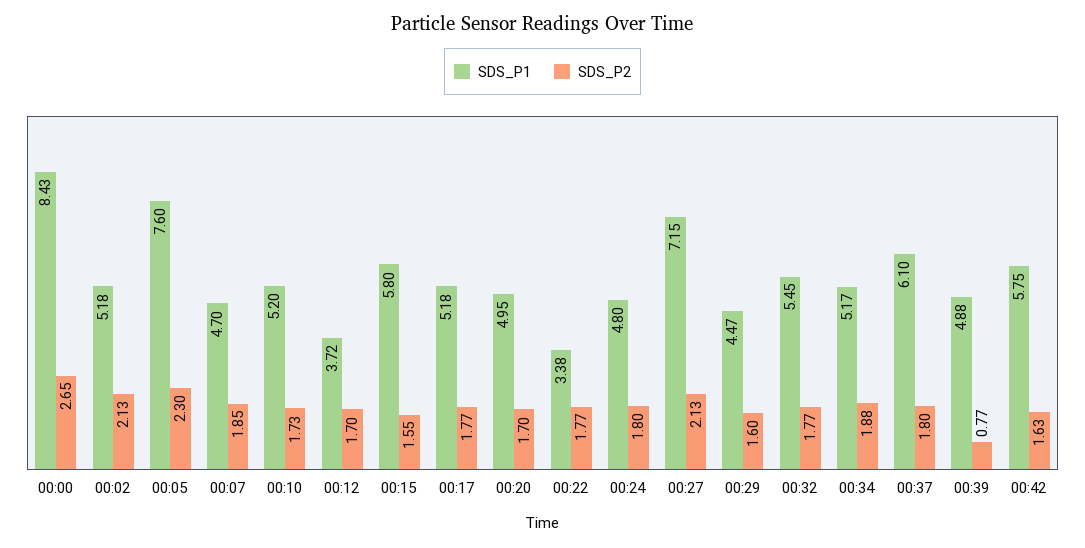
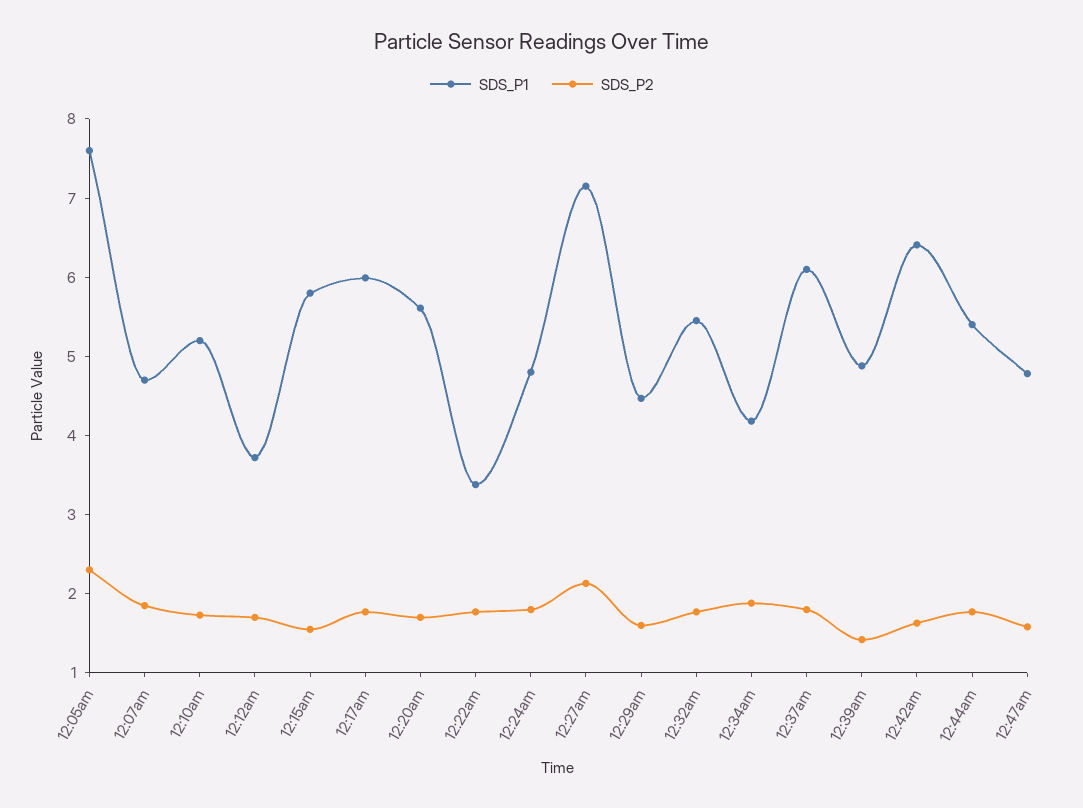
SDS_P1, 00:00: 8.43 -> none
SDS_P2, 00:00: 2.65 -> none
SDS_P1, 00:02: 5.18 -> none
SDS_P2, 00:02: 2.13 -> none
SDS_P1, 00:17: 5.18 -> 6
SDS_P1, 00:20: 4.95 -> 5.6
SDS_P1, 00:34: 5.17 -> 4.2
SDS_P2, 00:39: 0.77 -> 1.4
SDS_P1, 00:42: 5.75 -> 6.4
SDS_P1, 12:44am: none -> 5.4
SDS_P2, 12:44am: none -> 1.8
SDS_P1, 12:47am: none -> 4.8
SDS_P2, 12:47am: none -> 1.6

